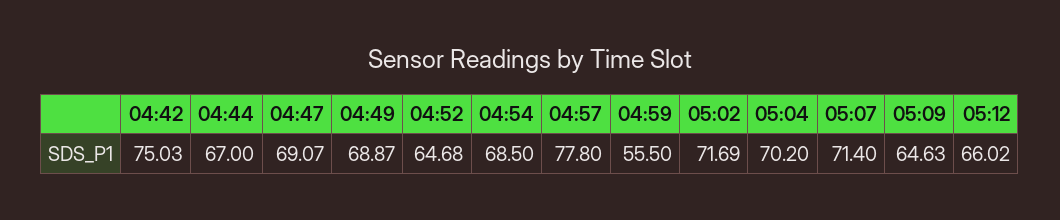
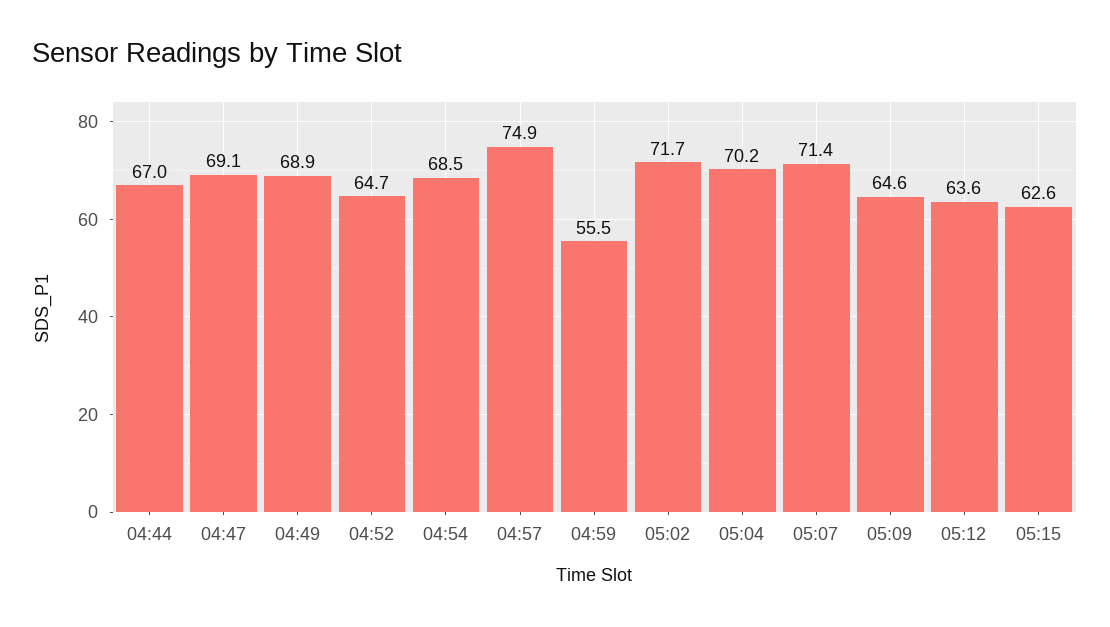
04:42: 75.03 -> none
04:57: 77.8 -> 74.9
05:12: 66.02 -> 63.6
05:15: none -> 62.6

